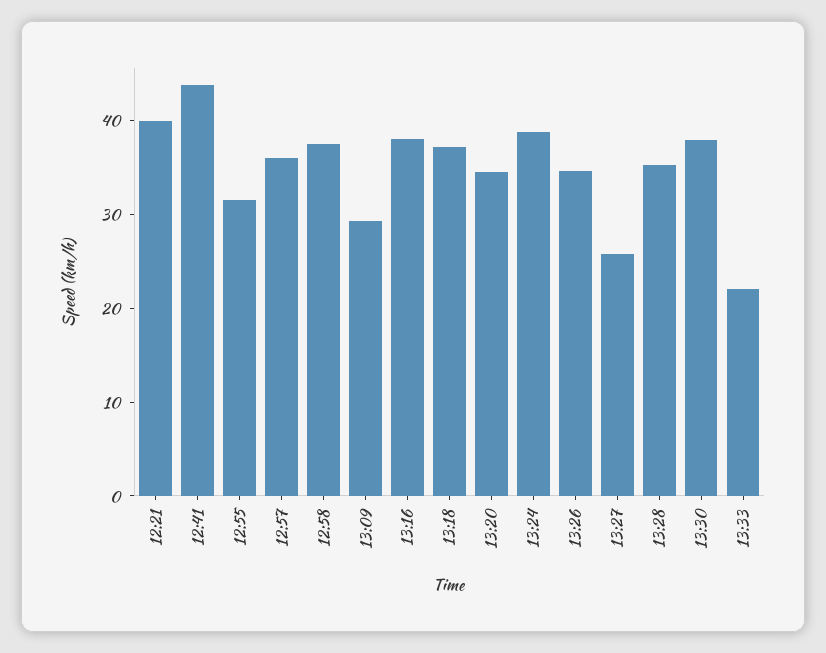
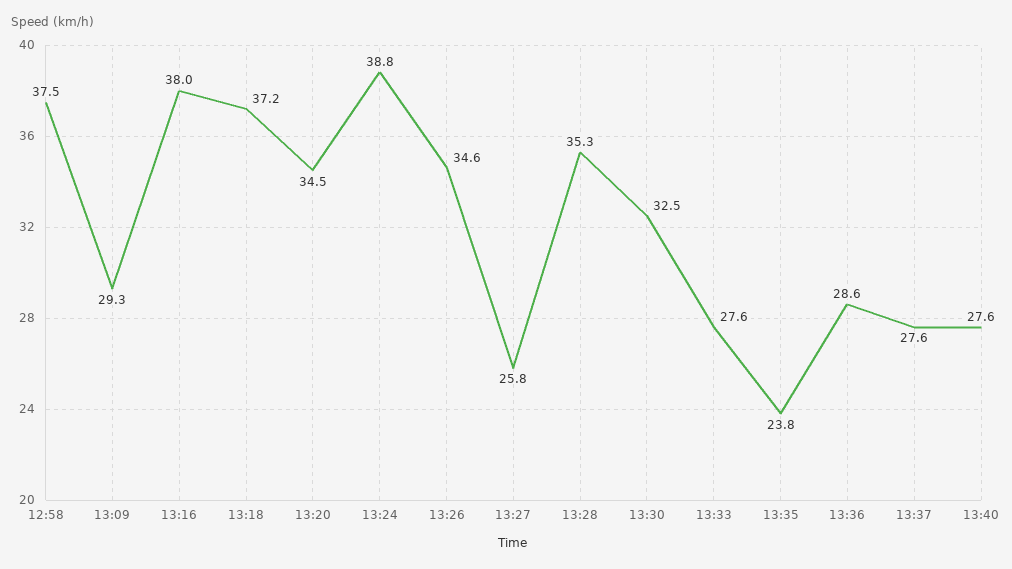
12:21: 40 -> none
12:41: 44 -> none
12:55: 32 -> none
12:57: 36 -> none
13:30: 38 -> 32.5
13:33: 22 -> 27.6
13:35: none -> 23.8
13:36: none -> 28.6
13:37: none -> 27.6
13:40: none -> 27.6

